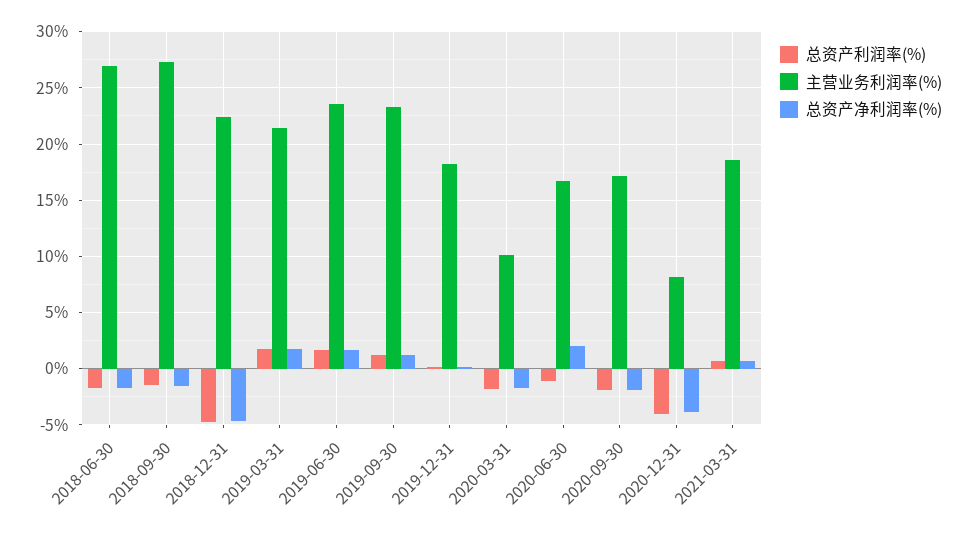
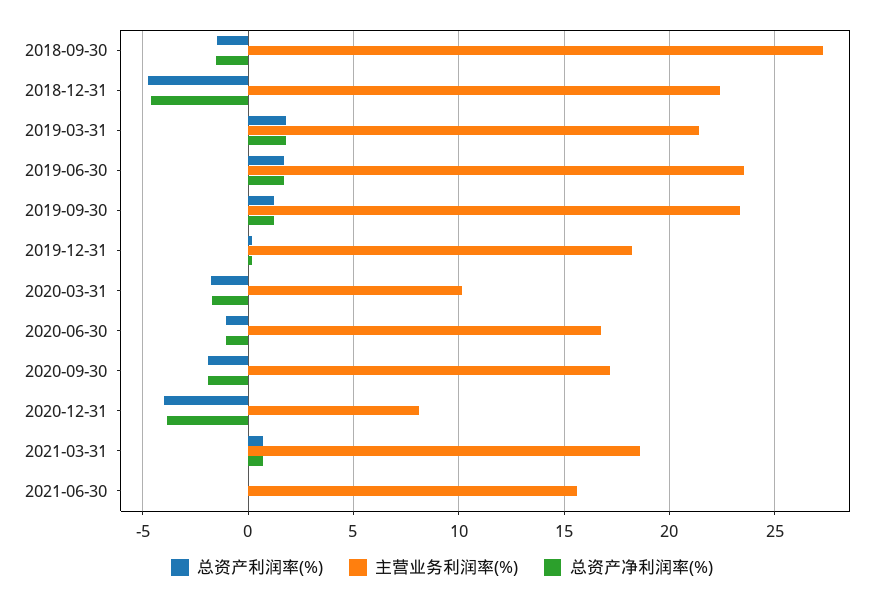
总资产利润率(%), 2018-06-30: -2 -> none
主营业务利润率(%), 2018-06-30: 27 -> none
总资产净利润率(%), 2018-06-30: -2 -> none
总资产净利润率(%), 2020-06-30: 2 -> -1
总资产利润率(%), 2021-06-30: none -> 0
主营业务利润率(%), 2021-06-30: none -> 15.5
总资产净利润率(%), 2021-06-30: none -> 0

